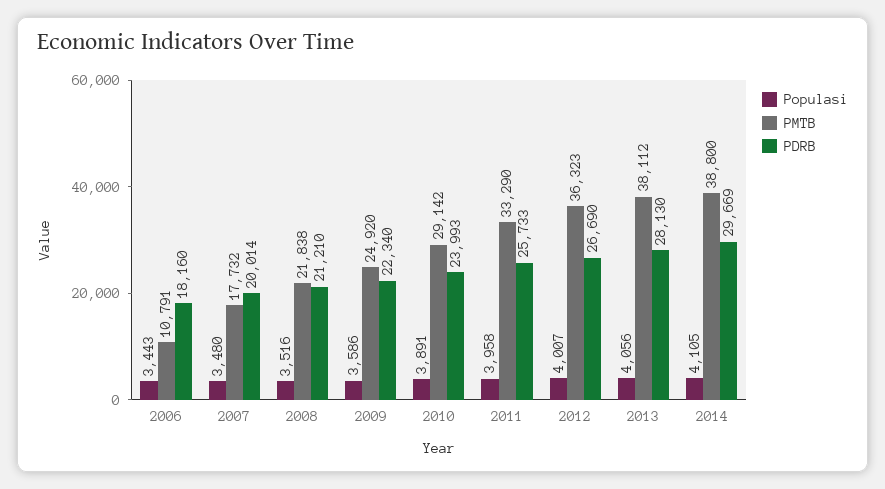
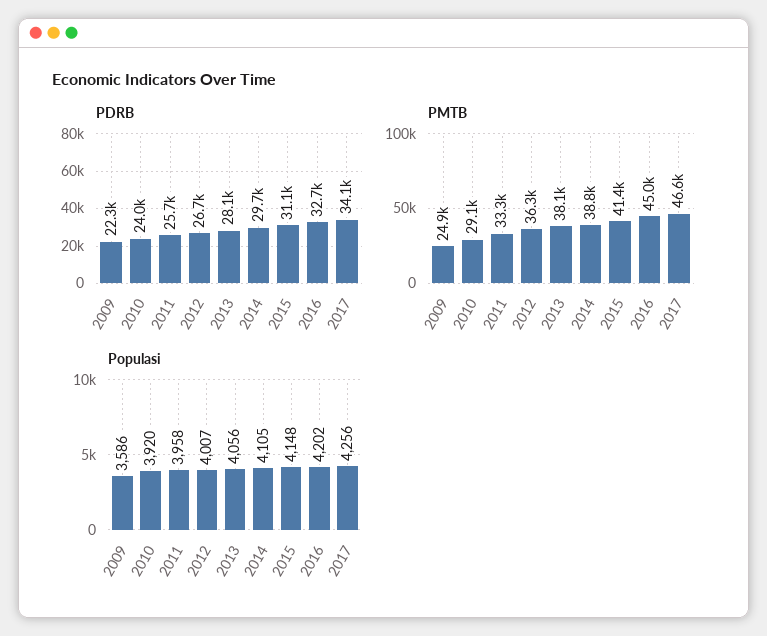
Populasi, 2006: 3443 -> none
PMTB, 2006: 10791 -> none
PDRB, 2006: 18160 -> none
Populasi, 2007: 3480 -> none
PMTB, 2007: 17732 -> none
PDRB, 2007: 20014 -> none
Populasi, 2008: 3516 -> none
PMTB, 2008: 21838 -> none
PDRB, 2008: 21210 -> none
Populasi, 2010: 3891 -> 3920
PDRB, 2015: none -> 31100
PDRB, 2016: none -> 32700
PDRB, 2017: none -> 34100
PMTB, 2015: none -> 41400
PMTB, 2016: none -> 45000
PMTB, 2017: none -> 46600
Populasi, 2015: none -> 4148
Populasi, 2016: none -> 4202
Populasi, 2017: none -> 4256

